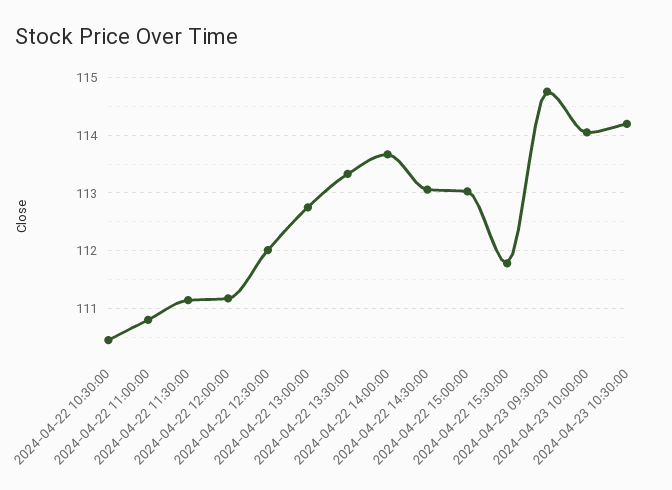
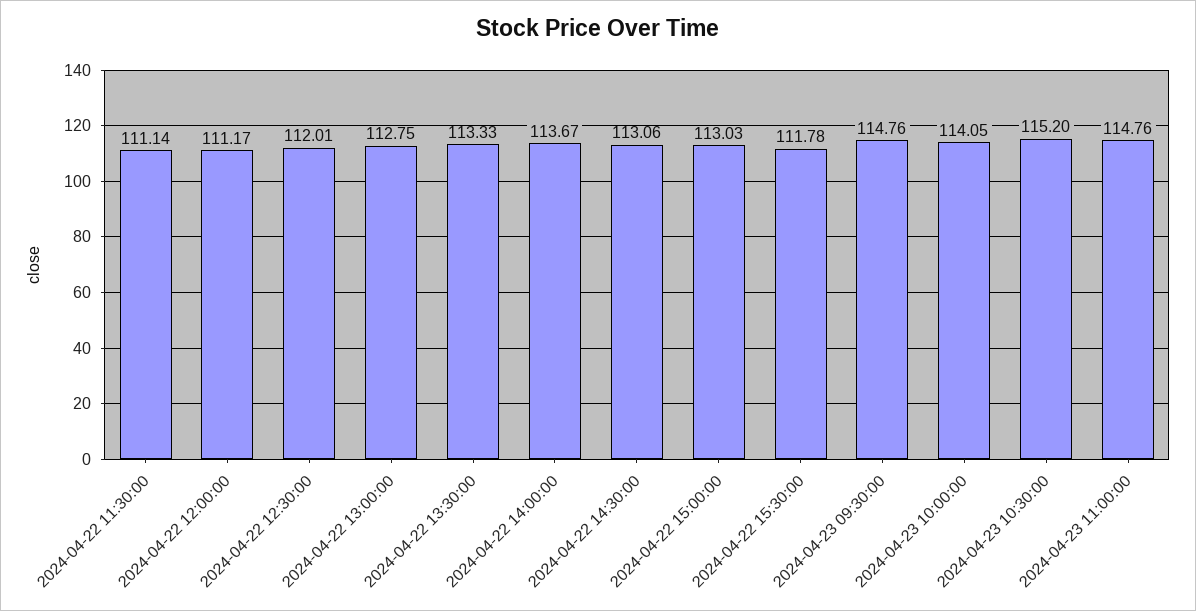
2024-04-22 10:30:00: 110.4 -> none
2024-04-22 11:00:00: 110.8 -> none
2024-04-23 10:30:00: 114.2 -> 115.2
2024-04-23 11:00:00: none -> 114.76

